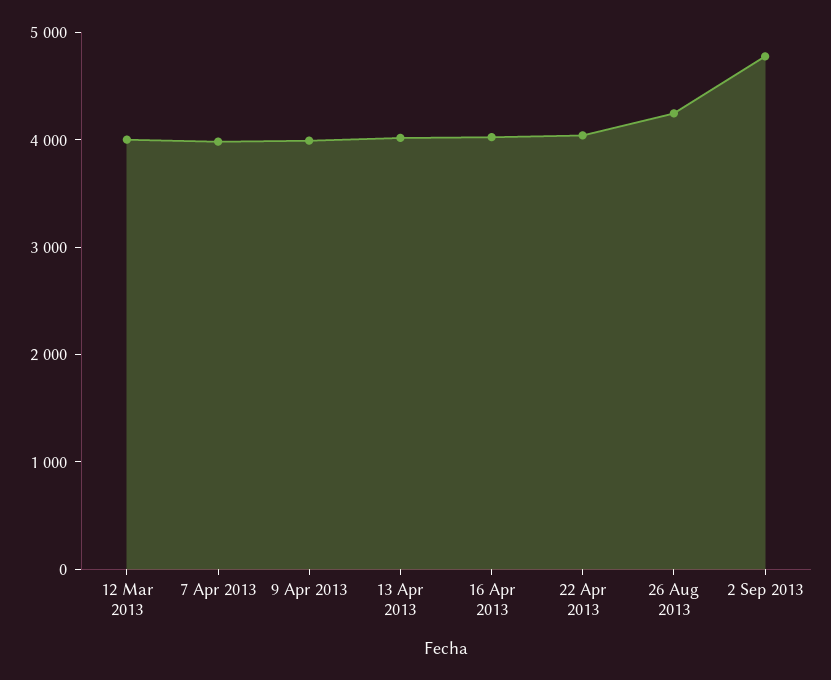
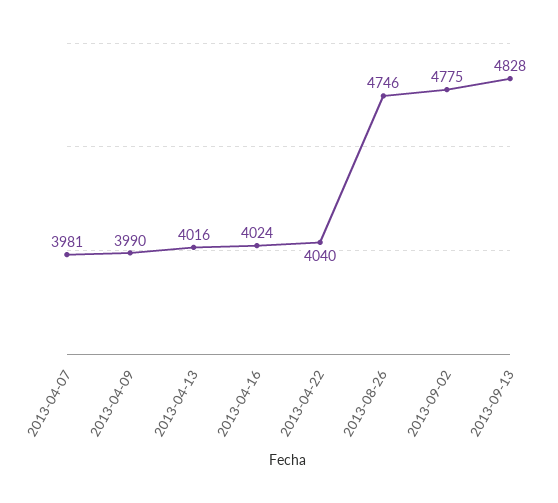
12 Mar 2013: 4000 -> none
26 Aug 2013: 4200 -> 4746
2013-09-13: none -> 4828

